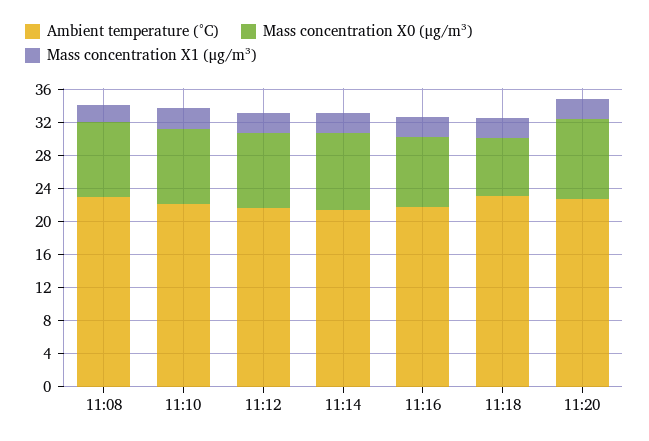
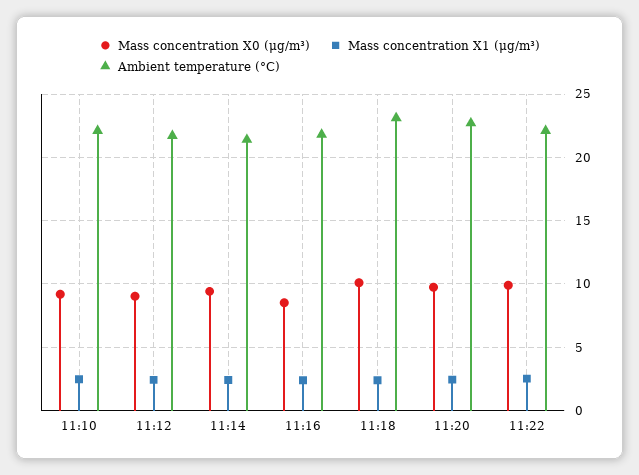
Ambient temperature (°C), 11:08: 23 -> none
Mass concentration X0 (μg/m³), 11:08: 9 -> none
Mass concentration X1 (μg/m³), 11:08: 2 -> none
Mass concentration X0 (μg/m³), 11:18: 7 -> 10
Mass concentration X0 (μg/m³), 11:22: none -> 10
Mass concentration X1 (μg/m³), 11:22: none -> 2.5
Ambient temperature (°C), 11:22: none -> 22

